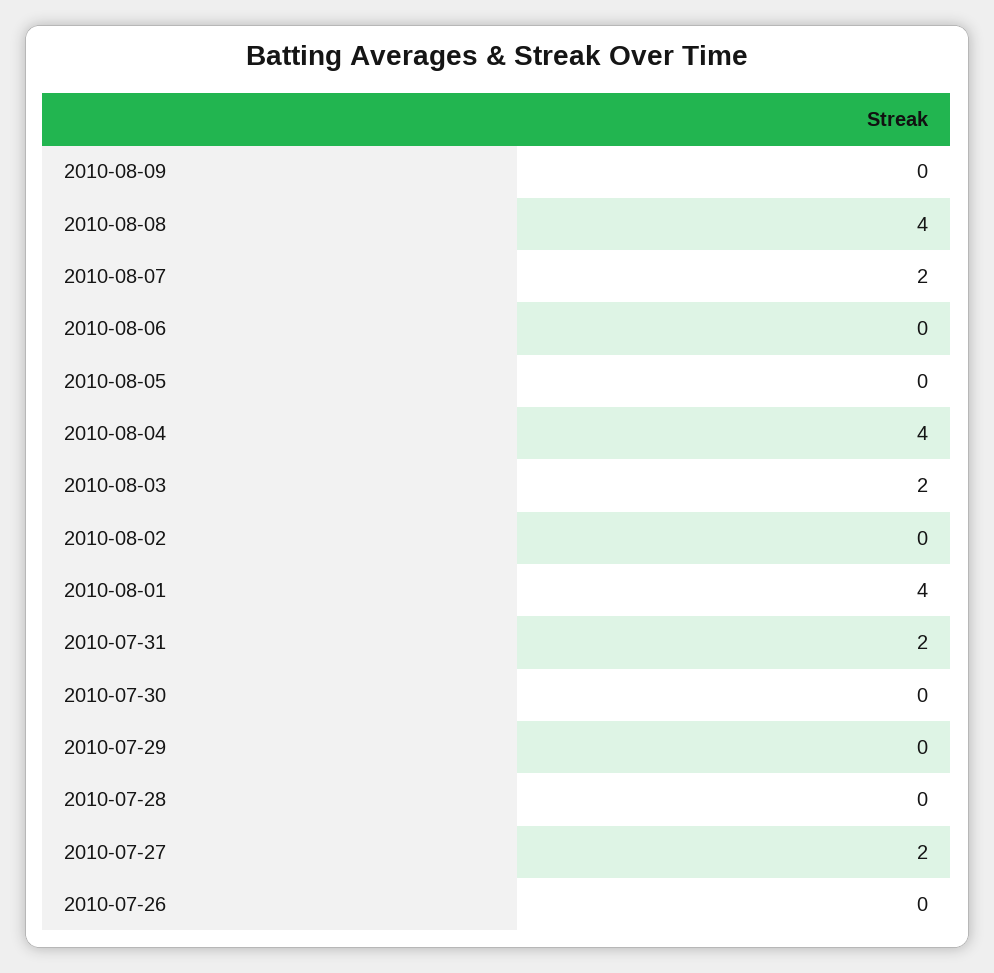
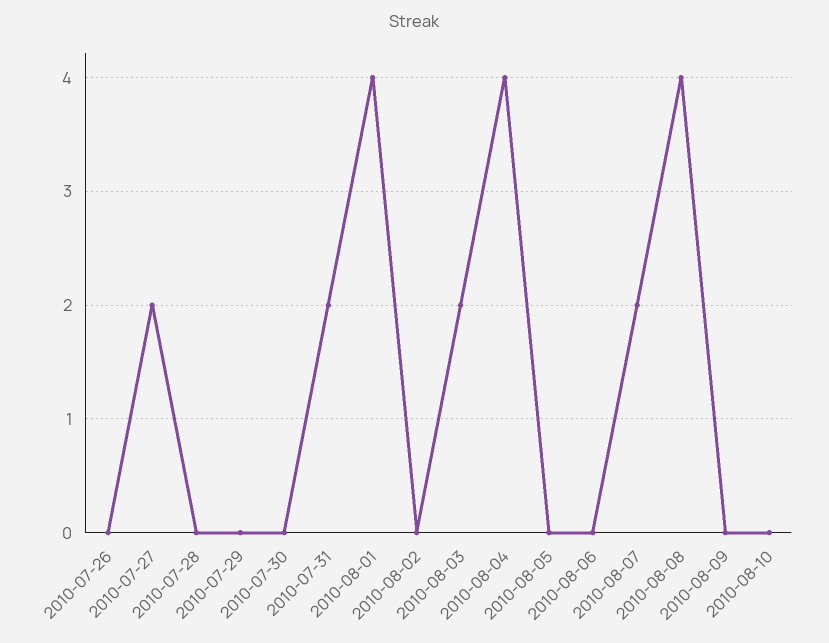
2010-08-10: none -> 0

